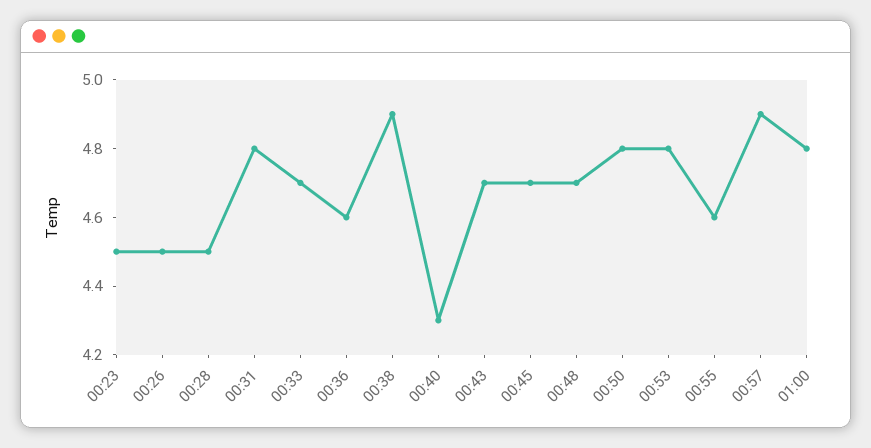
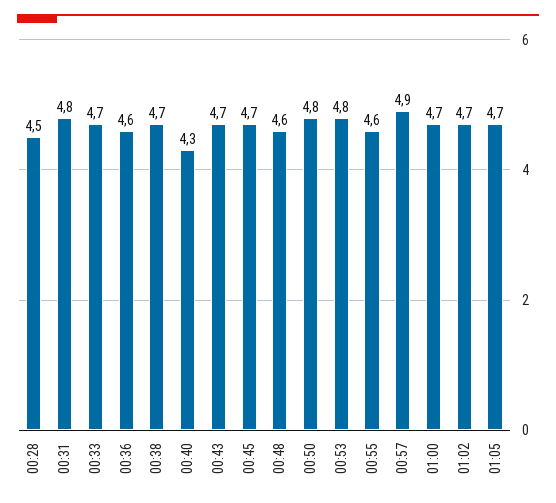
00:23: 4.5 -> none
00:26: 4.5 -> none
00:38: 4.9 -> 4.7
00:48: 4.7 -> 4.6
01:00: 4.8 -> 4.7
01:02: none -> 4.7
01:05: none -> 4.7

